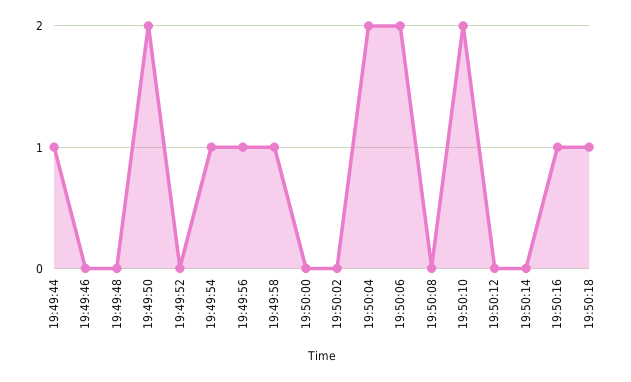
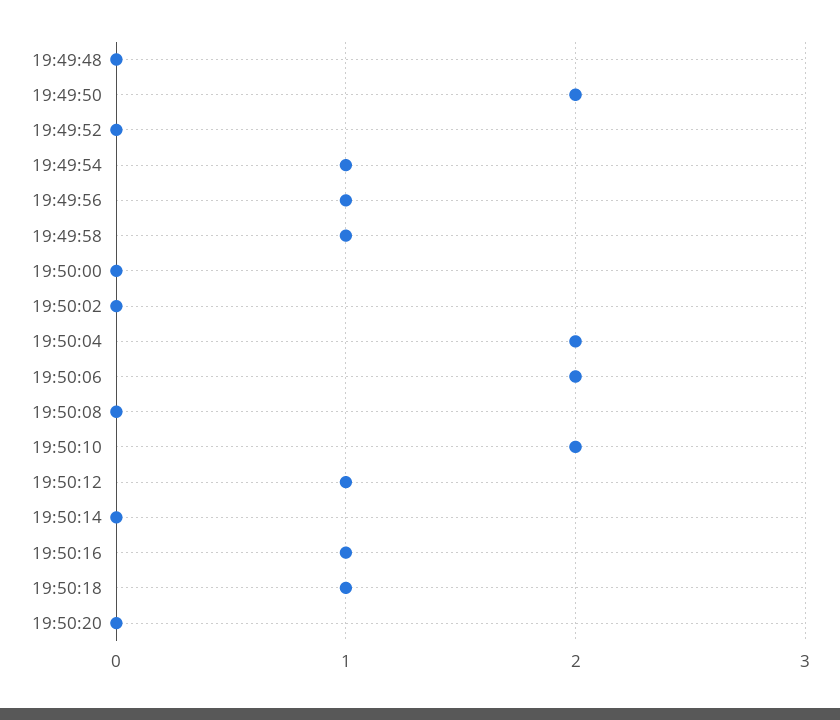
19:49:44: 1 -> none
19:49:46: 0 -> none
19:50:12: 0 -> 1
19:50:20: none -> 0

